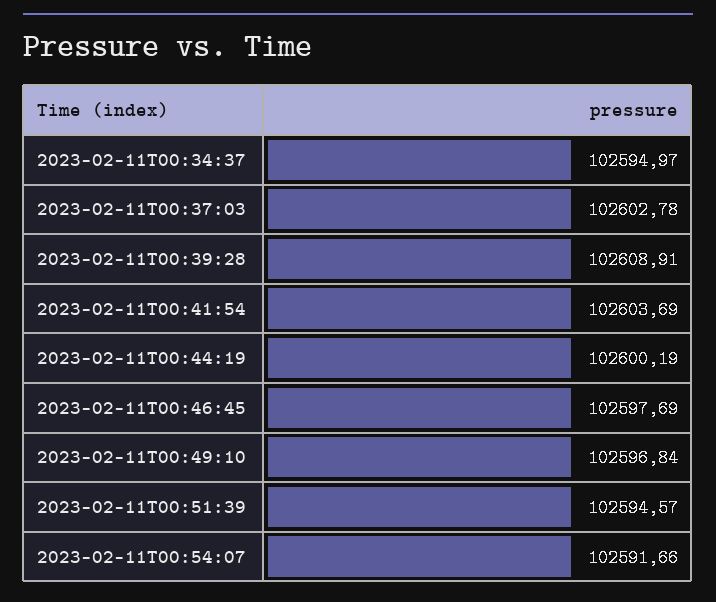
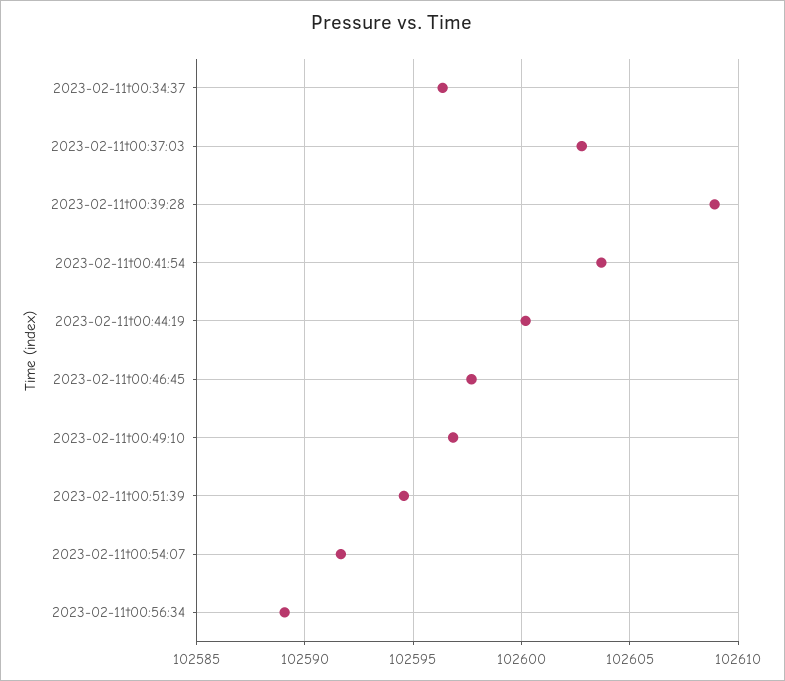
2023-02-11T00:34:37: 102594.97 -> 102596.5
2023-02-11t00:56:34: none -> 102589

